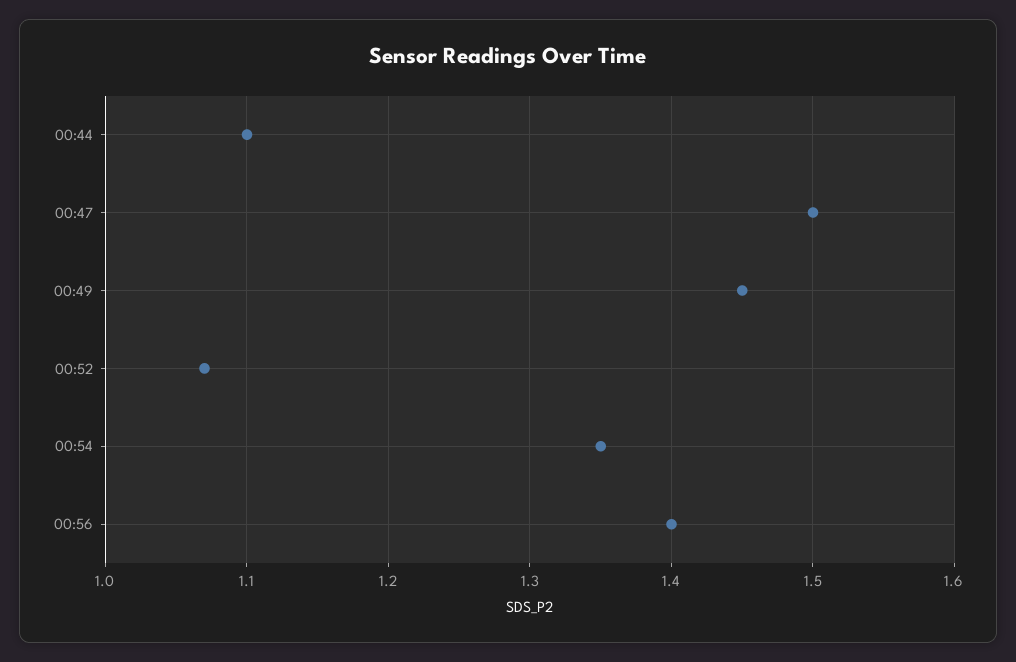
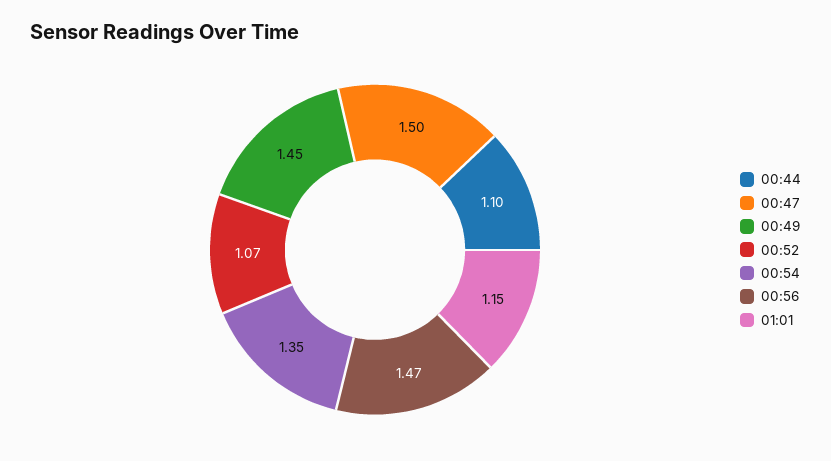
00:56: 1.4 -> 1.47
01:01: none -> 1.15

